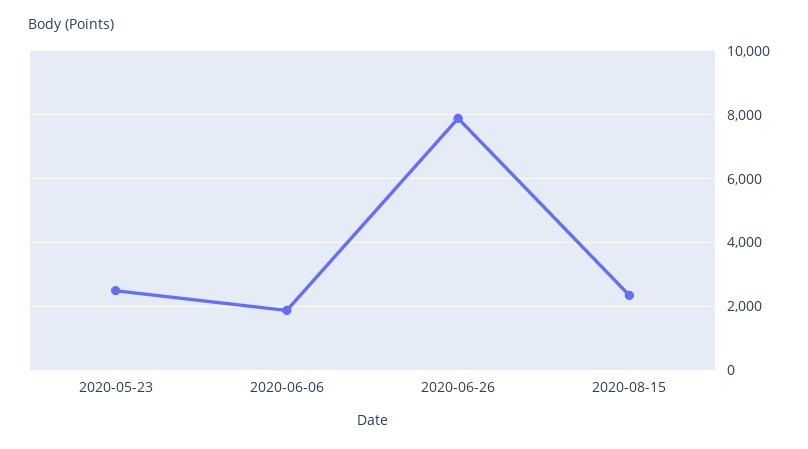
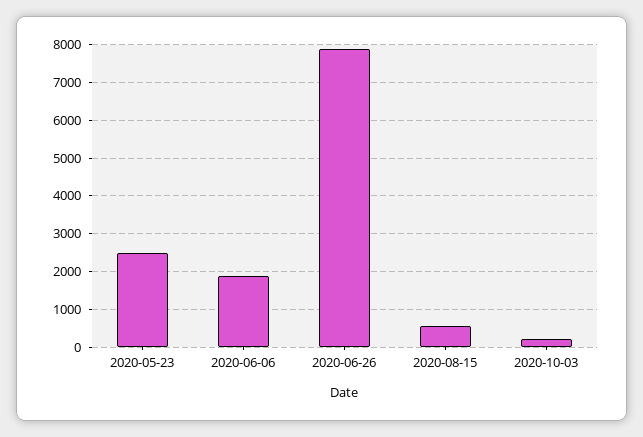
2020-08-15: 2400 -> 600
2020-10-03: none -> 200

